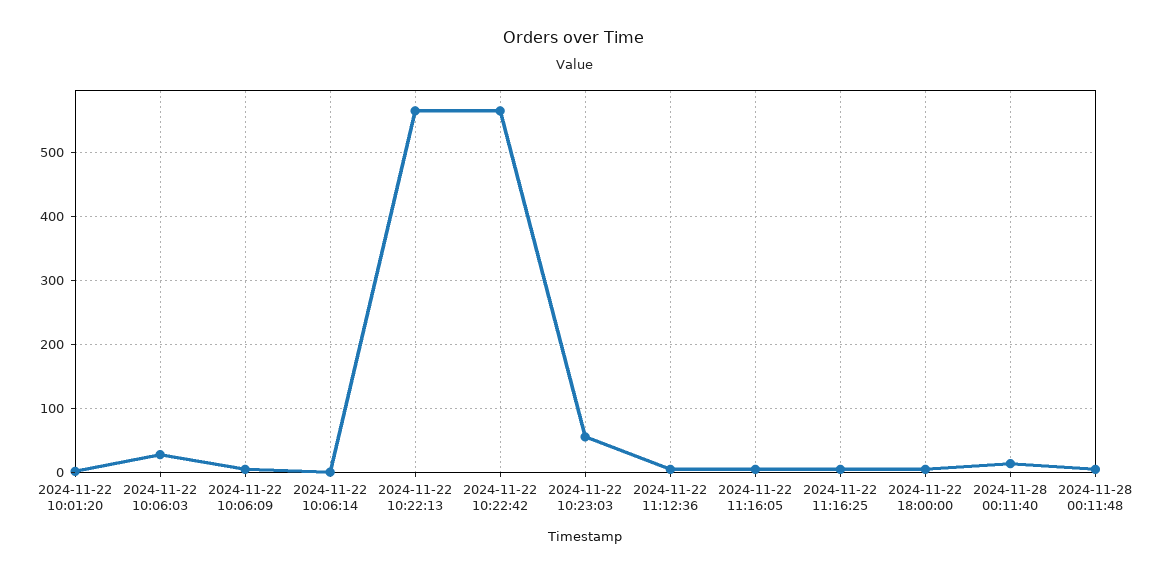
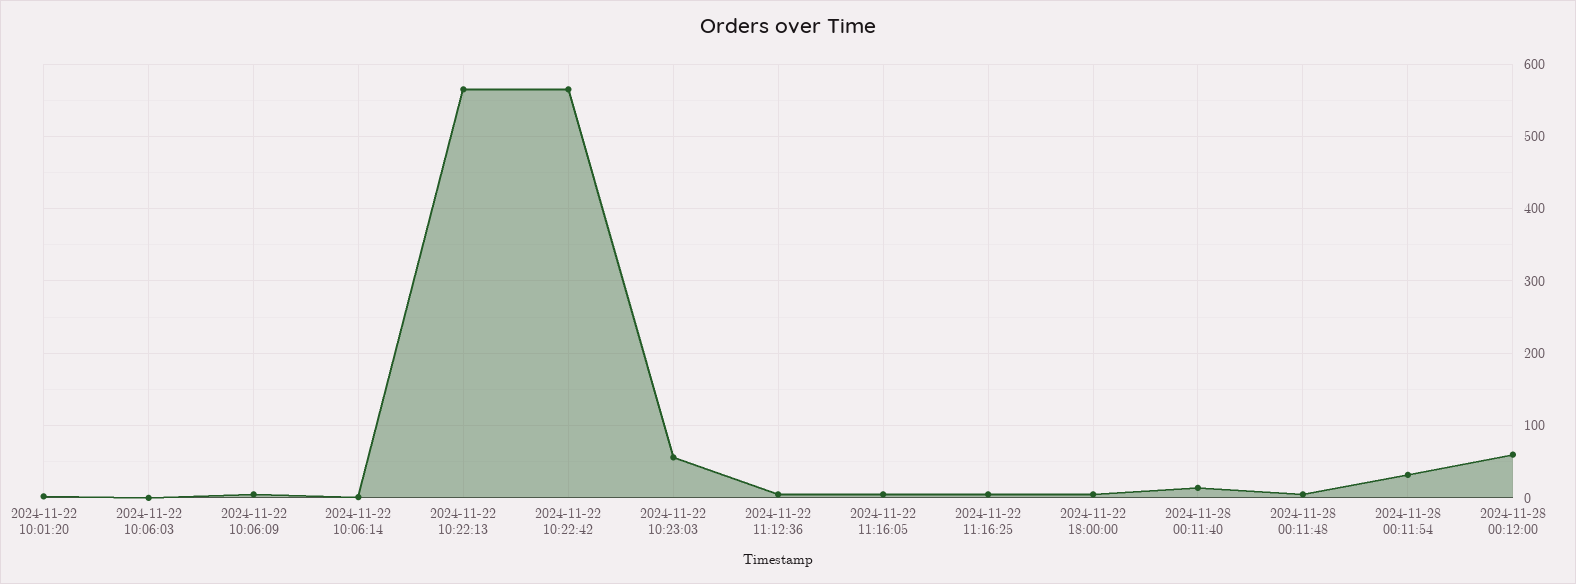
2024-11-22 10:06:03: 30 -> 0
2024-11-28 00:11:54: none -> 30
2024-11-28 00:12:00: none -> 60

